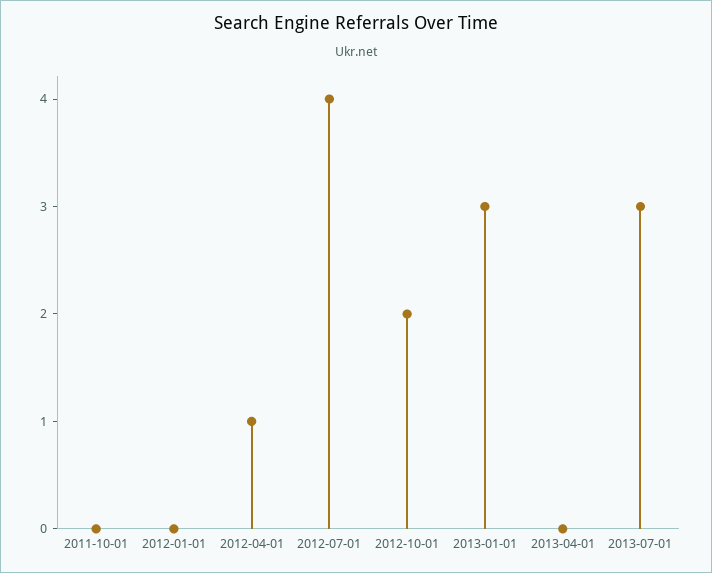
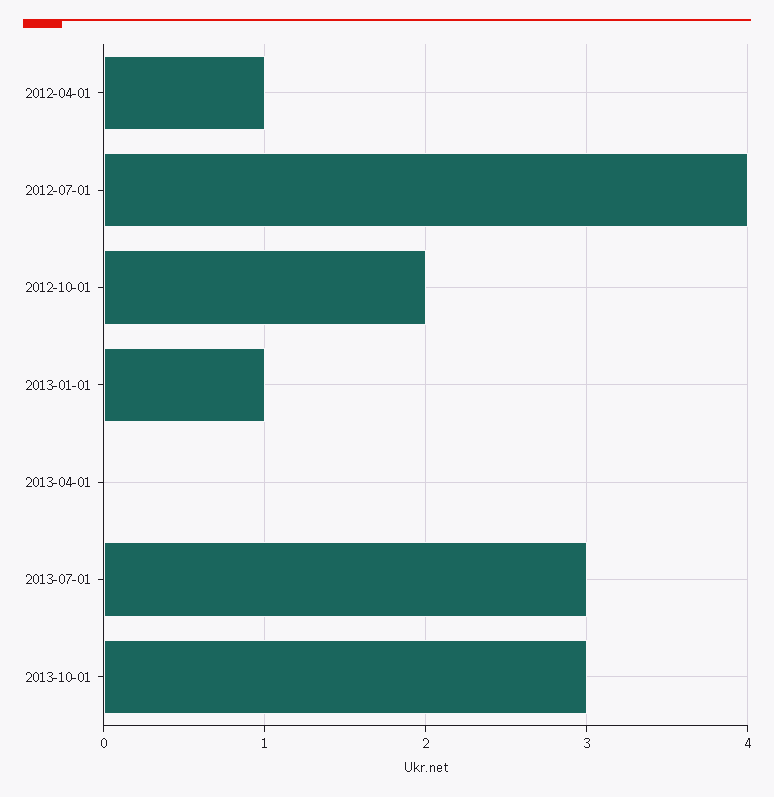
2011-10-01: 0 -> none
2012-01-01: 0 -> none
2013-01-01: 3 -> 1
2013-10-01: none -> 3

